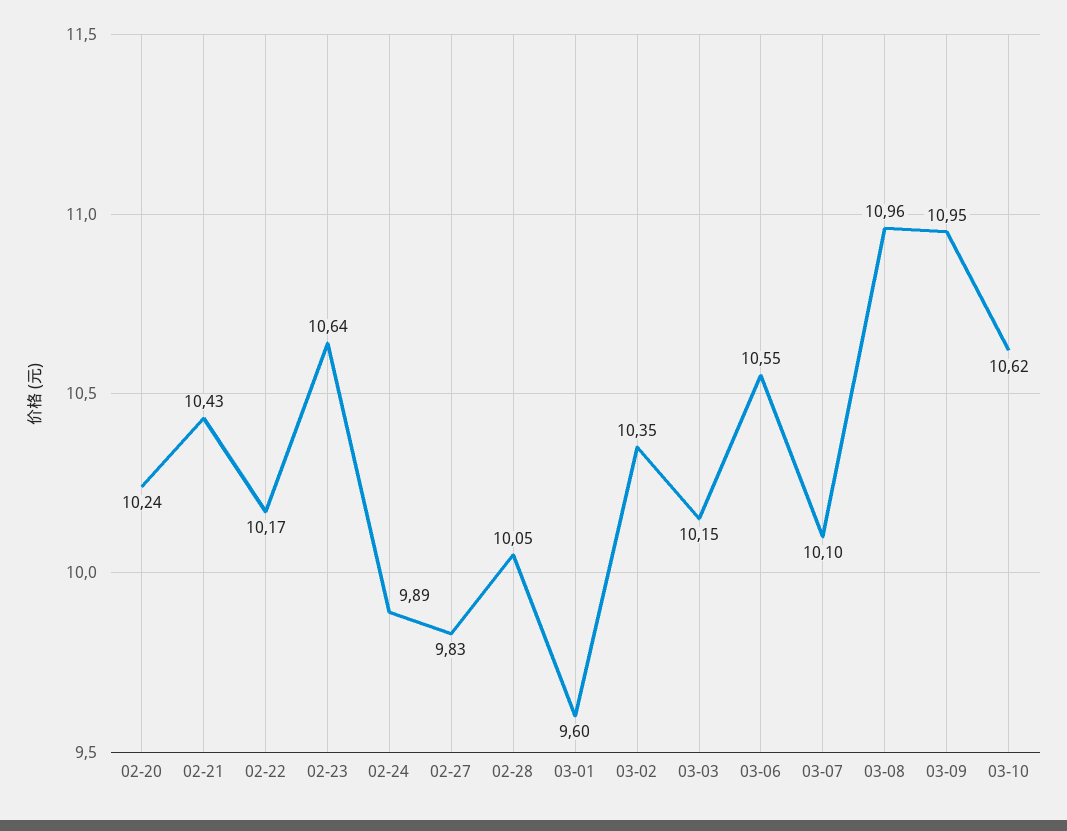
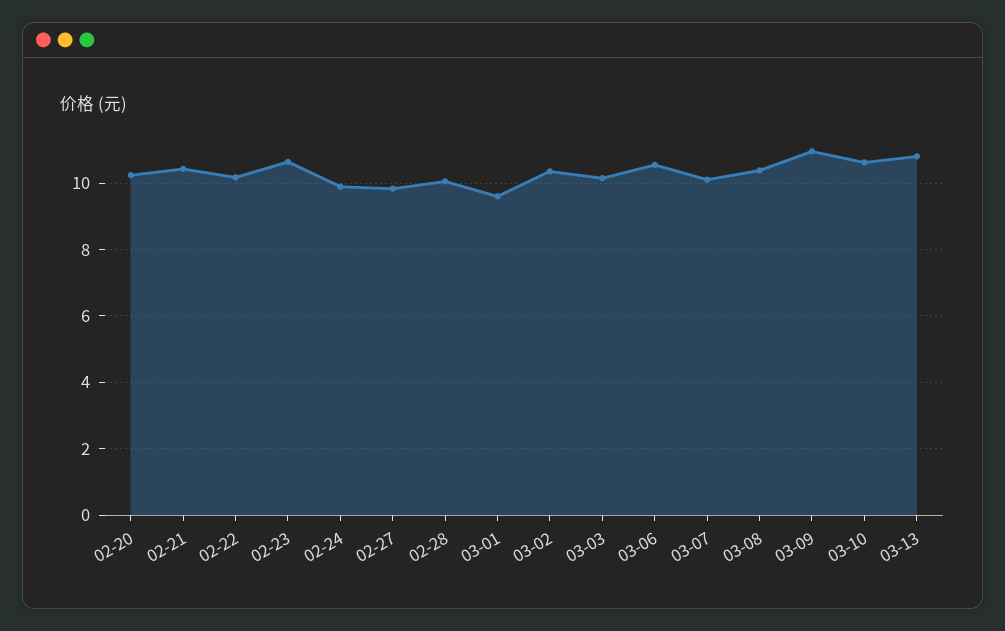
03-08: 10.96 -> 10.4
03-13: none -> 10.8

